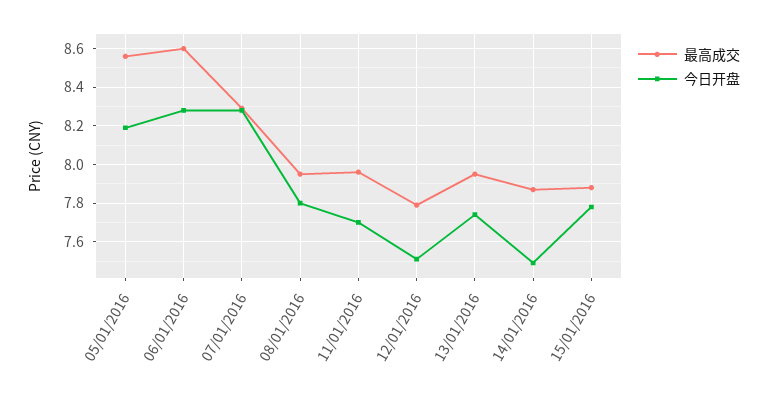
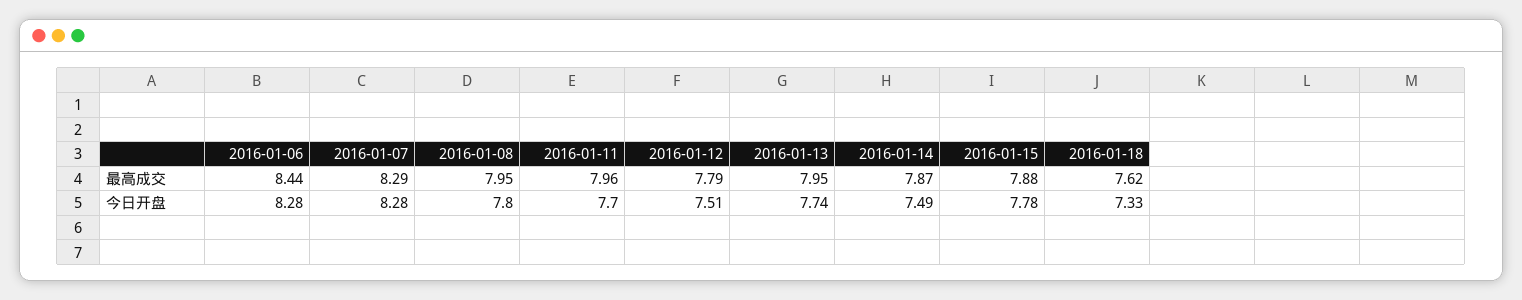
最高成交, 05/01/2016: 8.55 -> none
今日开盘, 05/01/2016: 8.2 -> none
最高成交, 06/01/2016: 8.6 -> 8.44
最高成交, 2016-01-18: none -> 7.62
今日开盘, 2016-01-18: none -> 7.33

